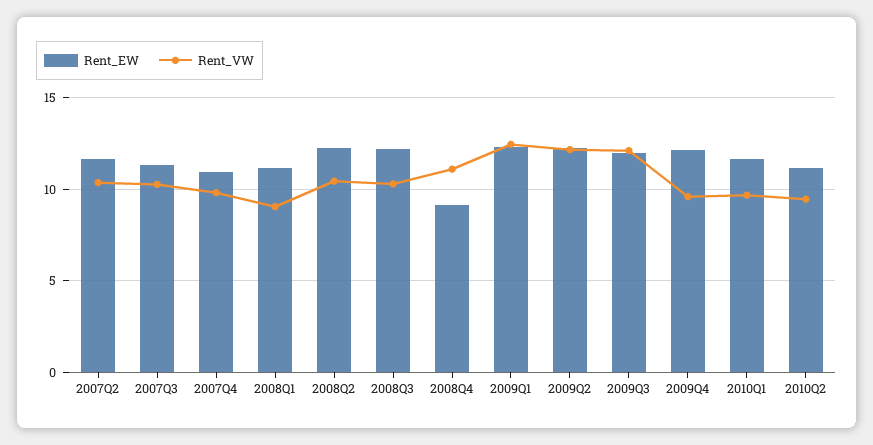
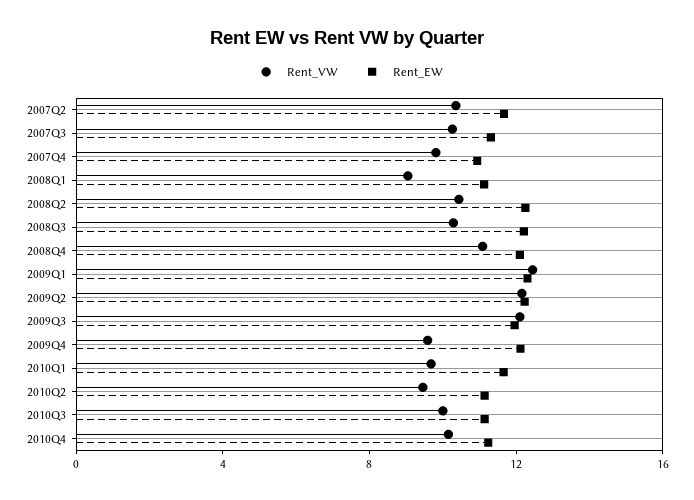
Rent_EW, 2008Q4: 9 -> 12
Rent_VW, 2010Q3: none -> 10
Rent_EW, 2010Q3: none -> 11
Rent_VW, 2010Q4: none -> 10
Rent_EW, 2010Q4: none -> 11

